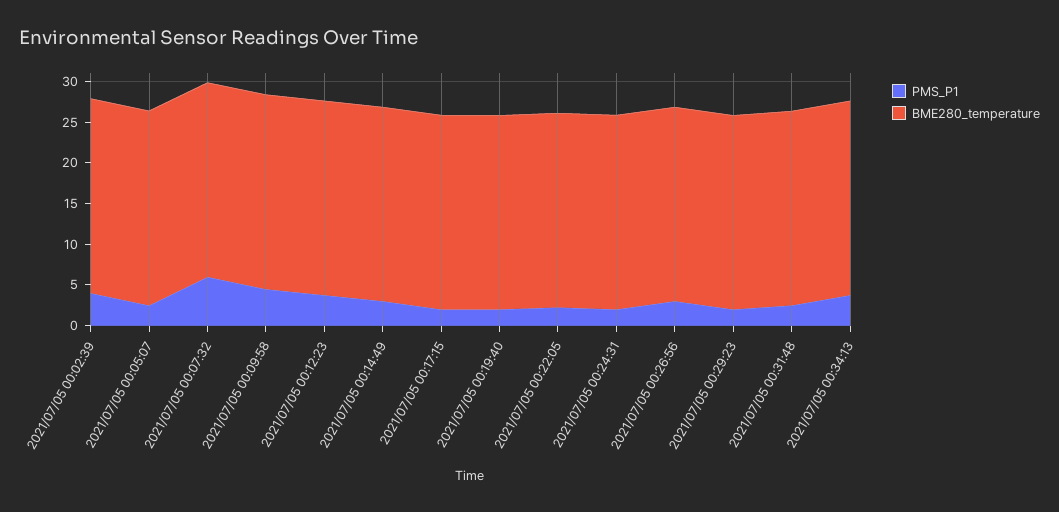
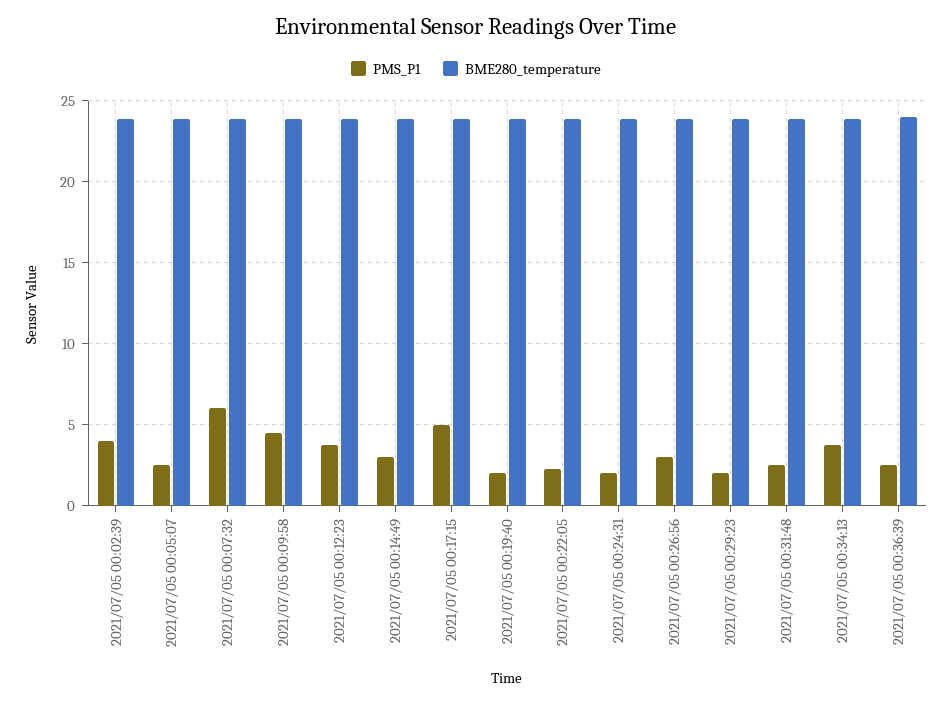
PMS_P1, 2021/07/05 00:17:15: 2 -> 5
PMS_P1, 2021/07/05 00:36:39: none -> 2.5
BME280_temperature, 2021/07/05 00:36:39: none -> 24

